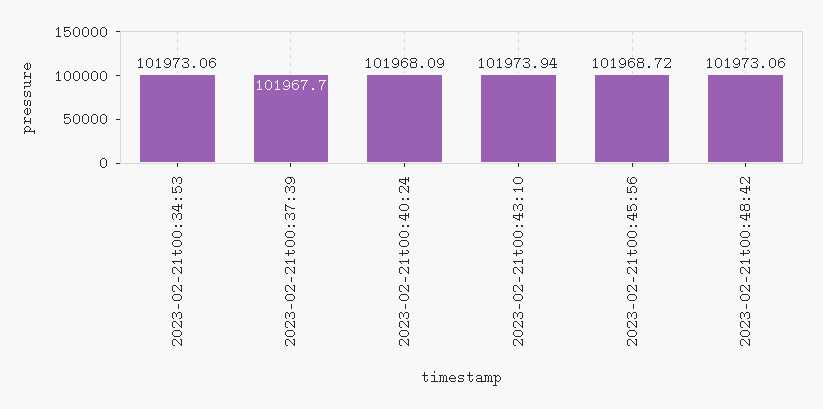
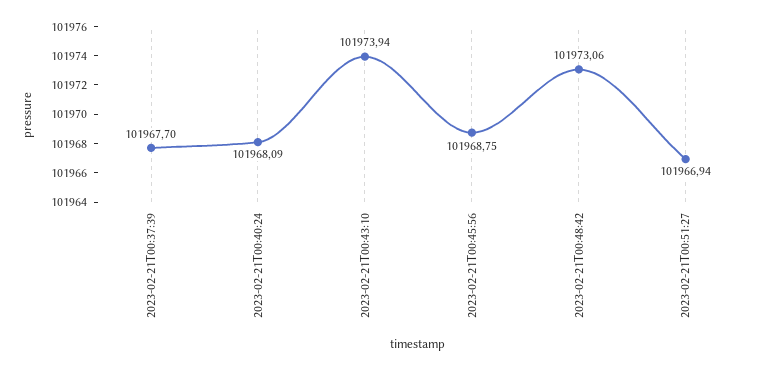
2023-02-21t00:34:53: 101973.06 -> none
2023-02-21t00:45:56: 101968.72 -> 101968.75
2023-02-21T00:51:27: none -> 101966.94

